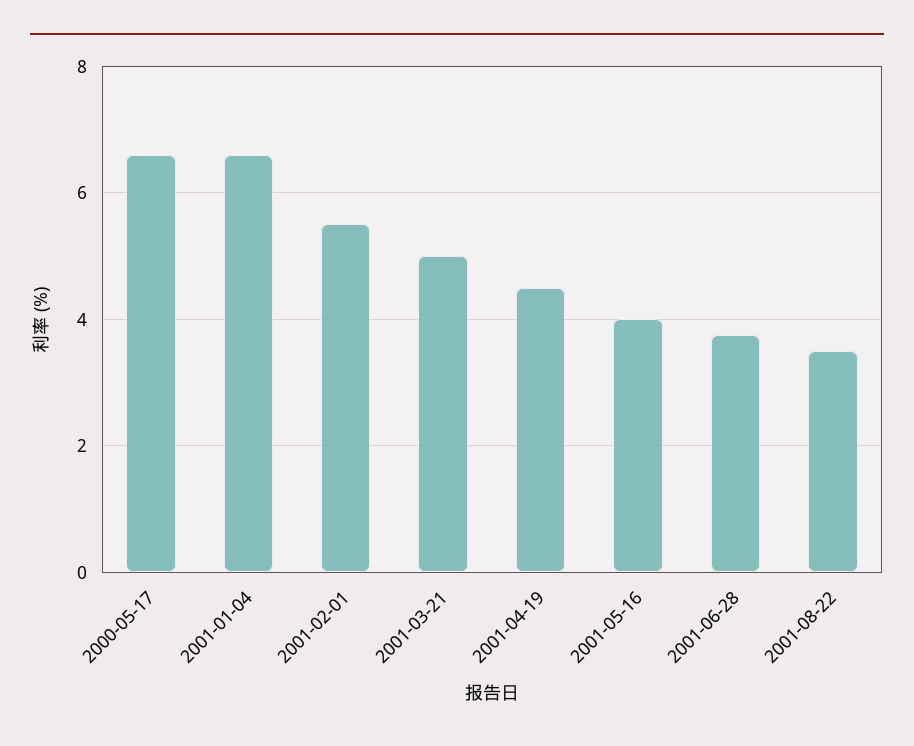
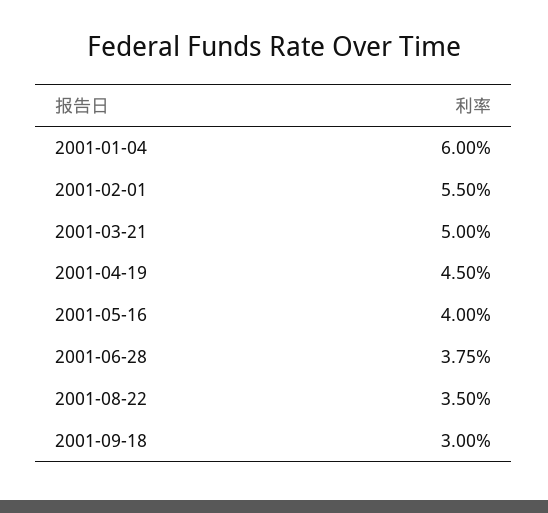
2000-05-17: 6.6 -> none
2001-01-04: 6.6 -> 6
2001-09-18: none -> 3

